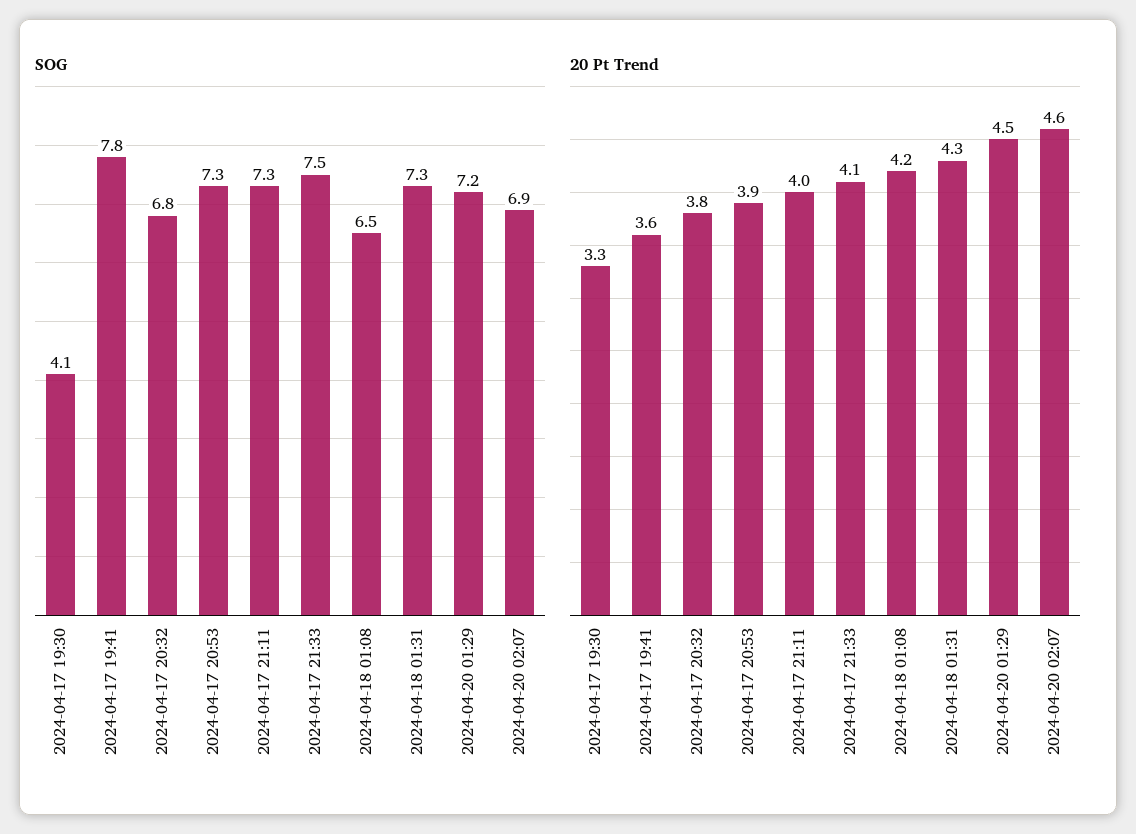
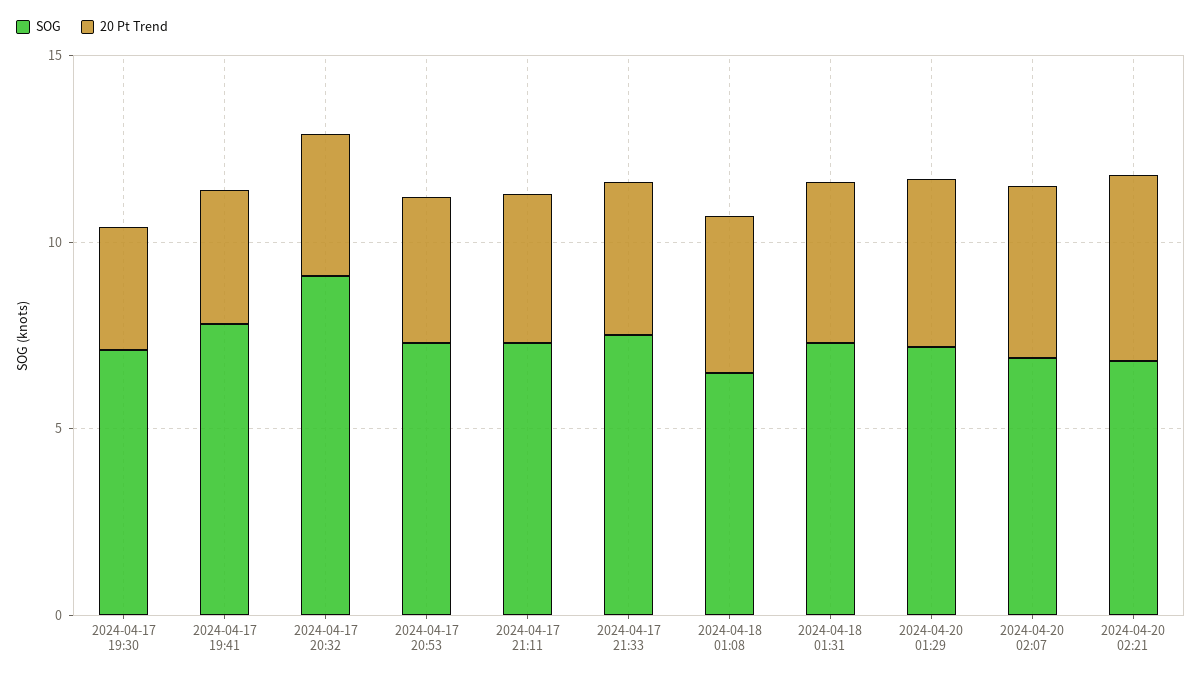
SOG, 2024-04-17 19:30: 4.1 -> 7
SOG, 2024-04-17 20:32: 6.8 -> 9
SOG, 2024-04-20 02:21: none -> 7
20 Pt Trend, 2024-04-20 02:21: none -> 5

